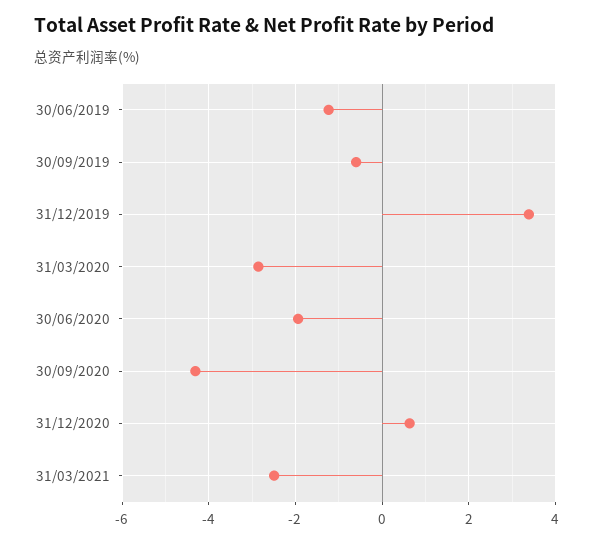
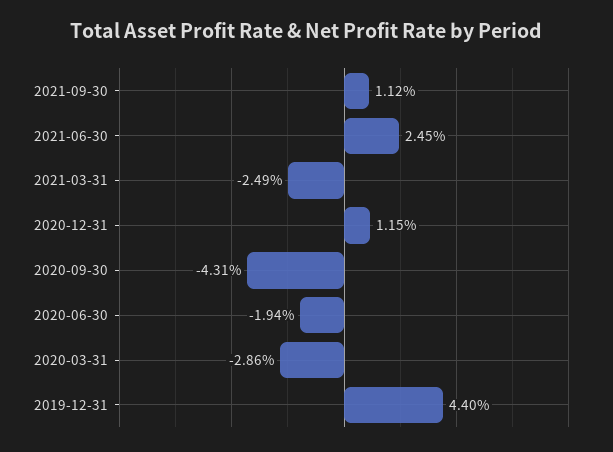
30/06/2019: -1.2 -> none
30/09/2019: -0.6 -> none
31/12/2019: 3.4 -> 4.4
31/12/2020: 0.6 -> 1.15
2021-09-30: none -> 1.12
2021-06-30: none -> 2.45

